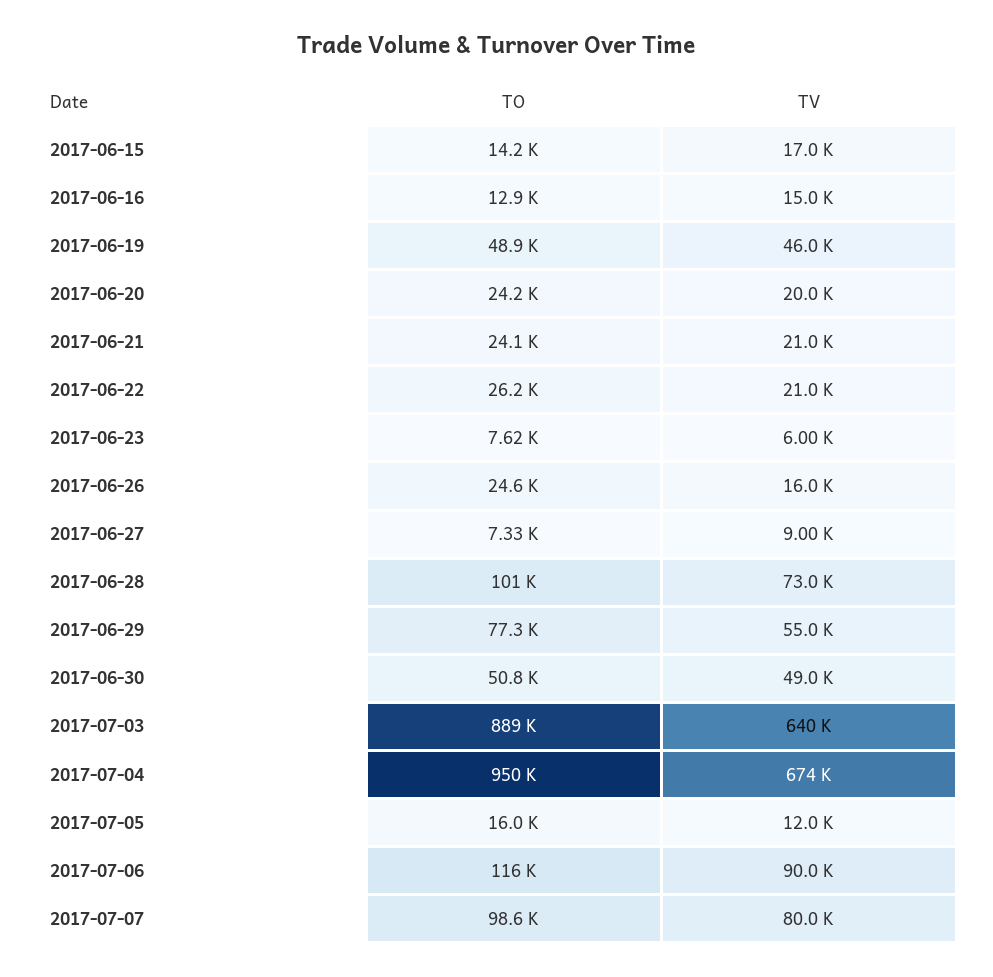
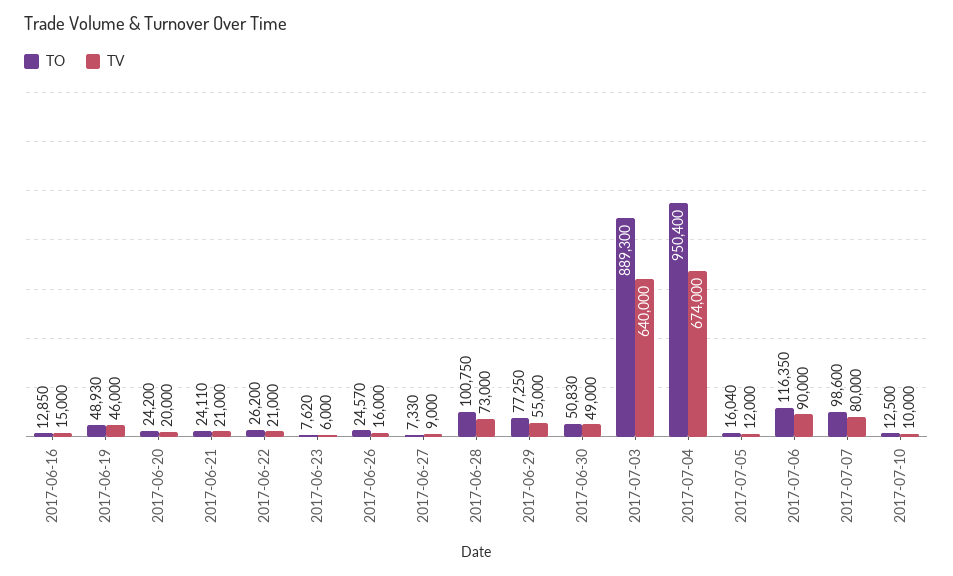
TO, 2017-06-15: 14200 -> none
TV, 2017-06-15: 17000 -> none
TO, 2017-07-10: none -> 12500
TV, 2017-07-10: none -> 10000

